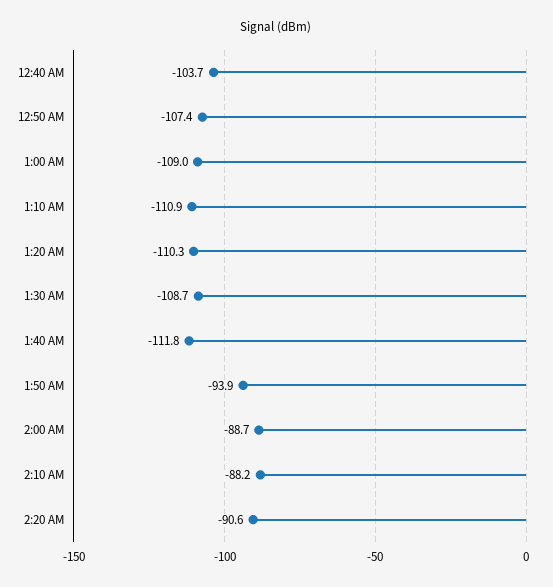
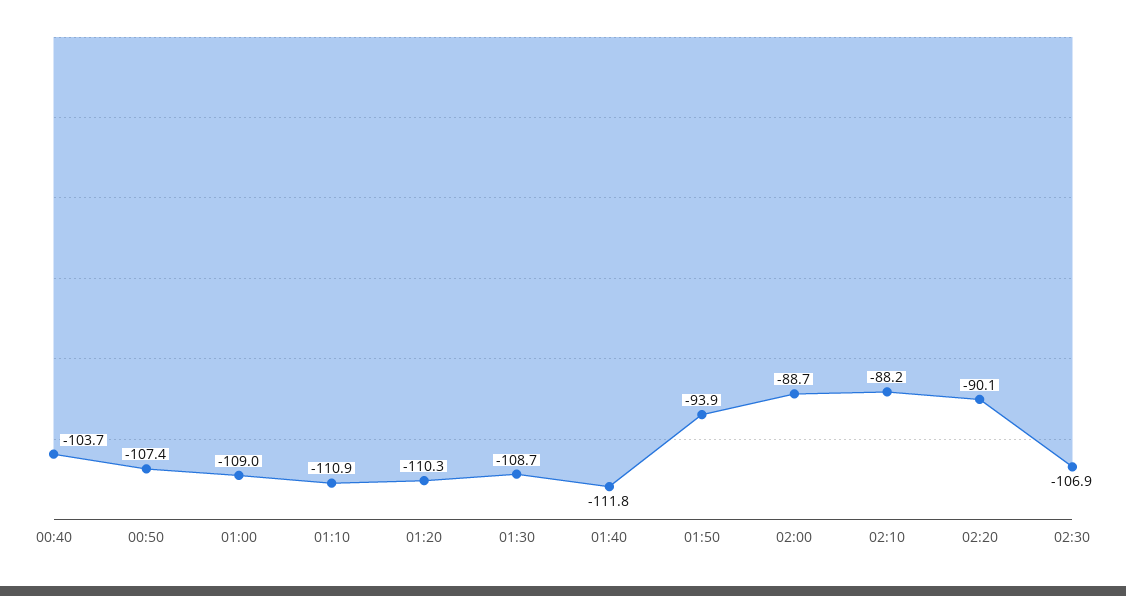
2:20 AM: -90.6 -> -90.1
02:30: none -> -106.9

